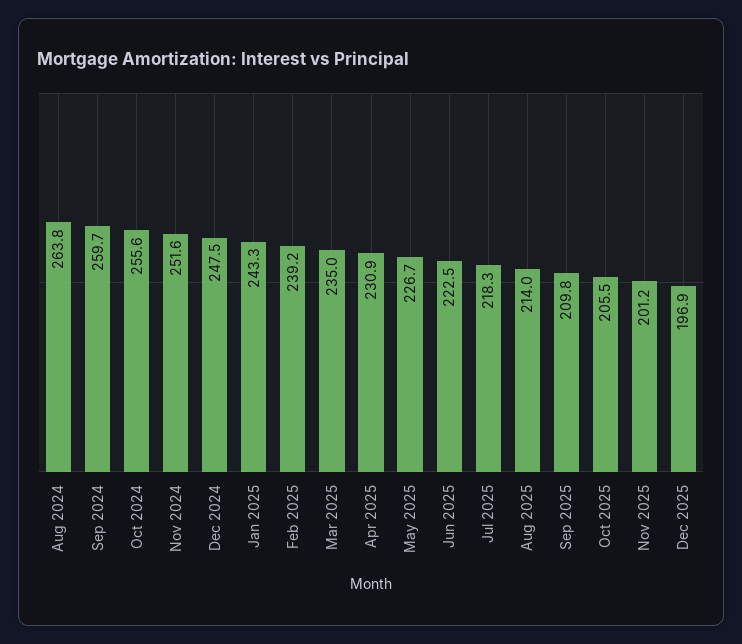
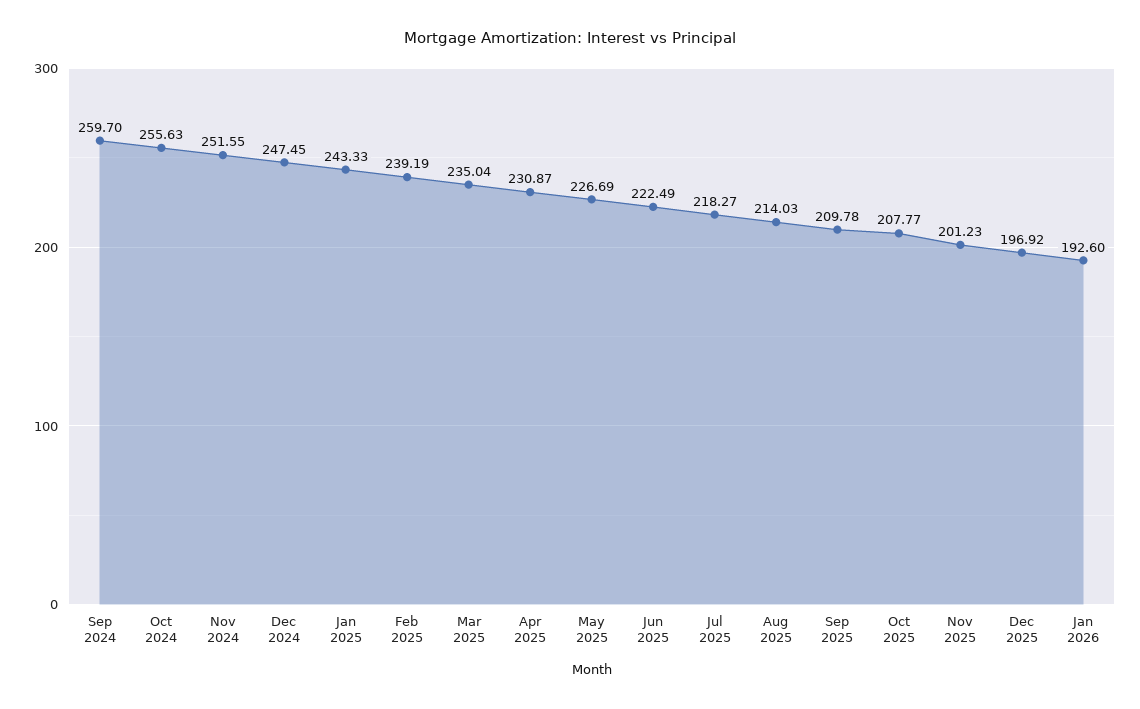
Aug 2024: 263.8 -> none
Oct 2025: 205.5 -> 207.77
Jan 2026: none -> 192.6

